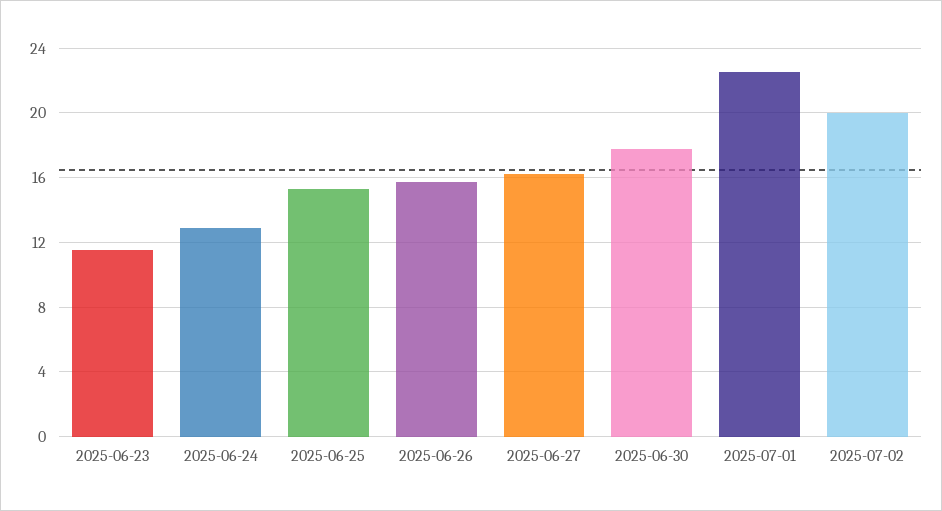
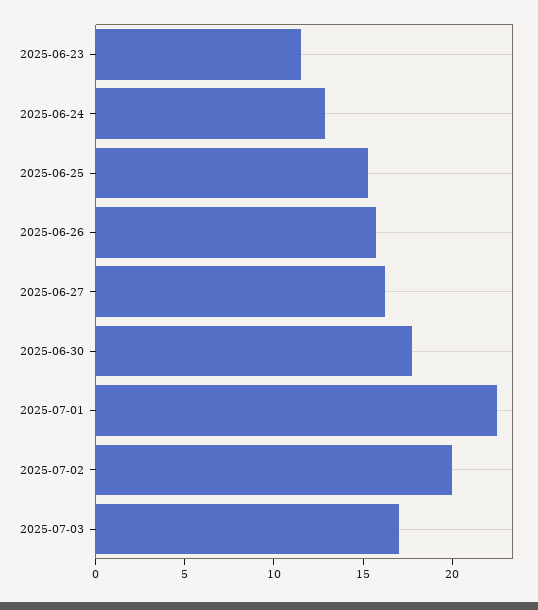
2025-07-03: none -> 17

